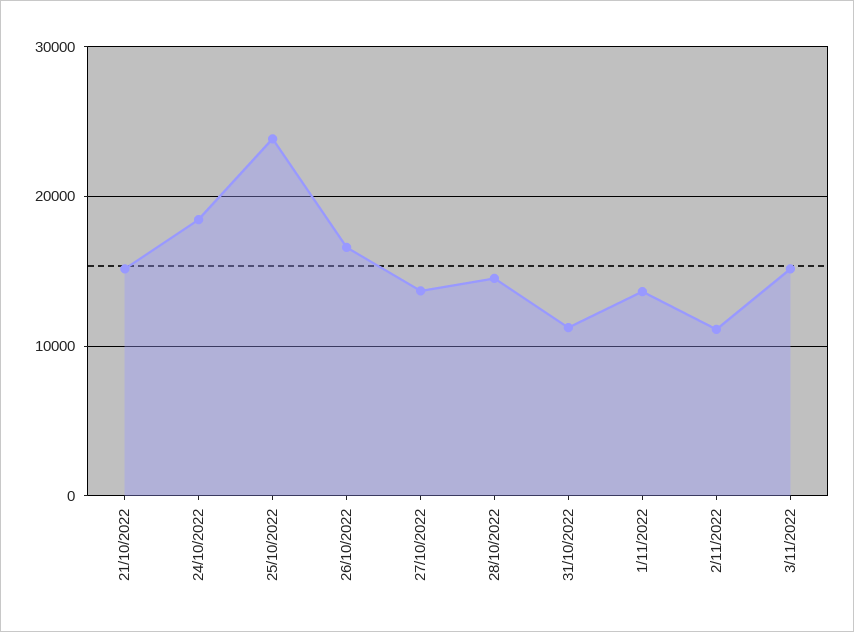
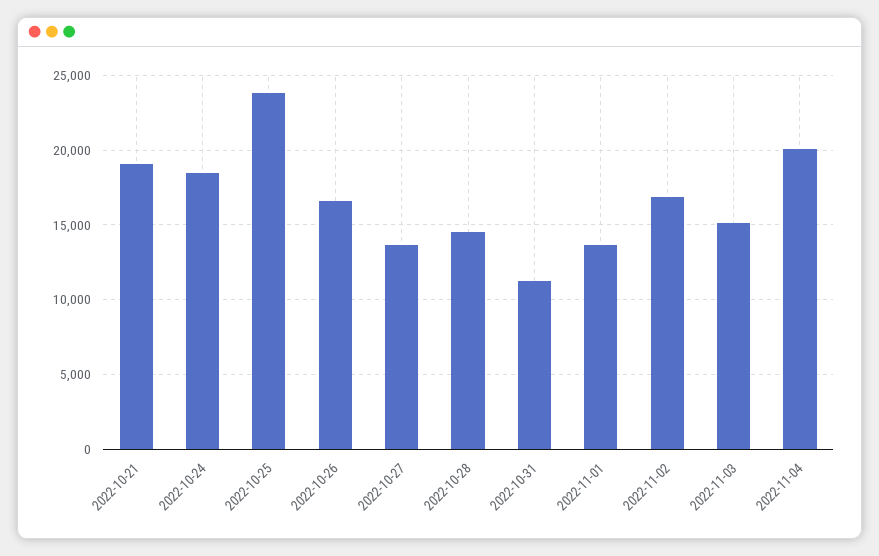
21/10/2022: 15000 -> 19000
2/11/2022: 11000 -> 17000
2022-11-04: none -> 20000

